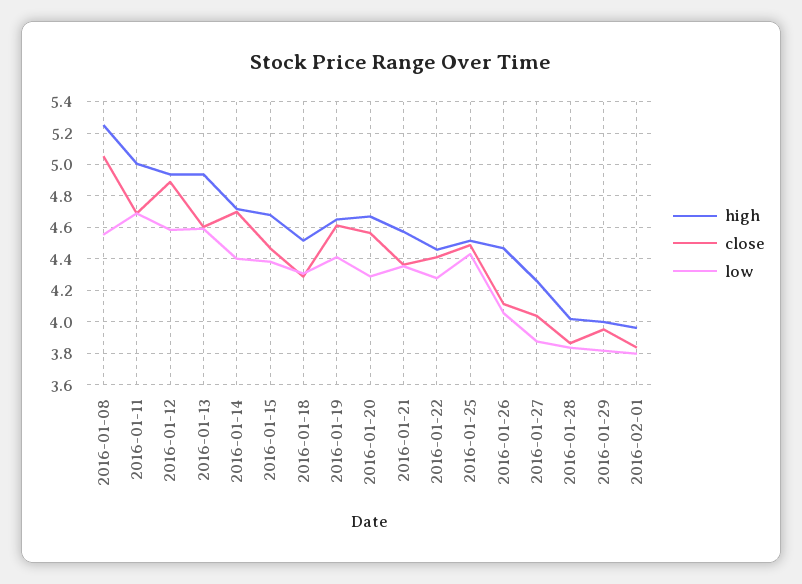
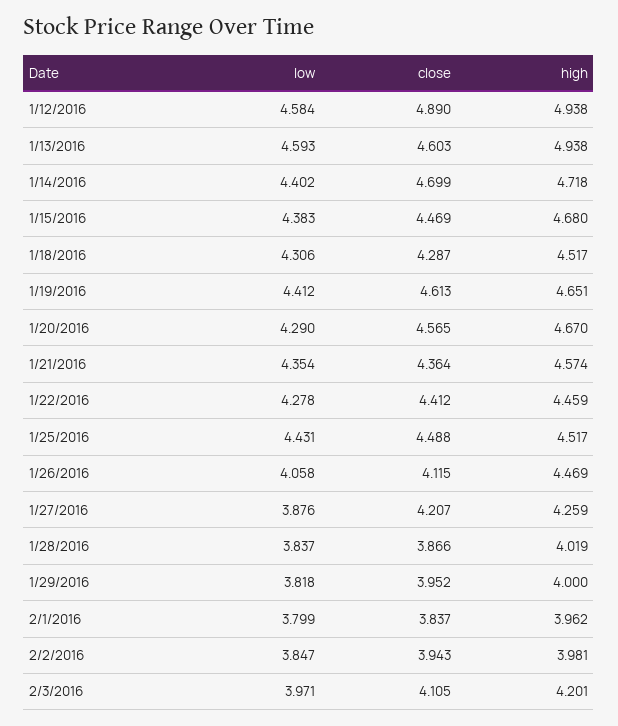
high, 2016-01-08: 5.25 -> none
close, 2016-01-08: 5.05 -> none
low, 2016-01-08: 4.55 -> none
high, 2016-01-11: 5 -> none
close, 2016-01-11: 4.7 -> none
low, 2016-01-11: 4.7 -> none
close, 2016-01-27: 4.05 -> 4.207
low, 2/2/2016: none -> 3.847
close, 2/2/2016: none -> 3.943
high, 2/2/2016: none -> 3.981
low, 2/3/2016: none -> 3.971
close, 2/3/2016: none -> 4.105
high, 2/3/2016: none -> 4.201

